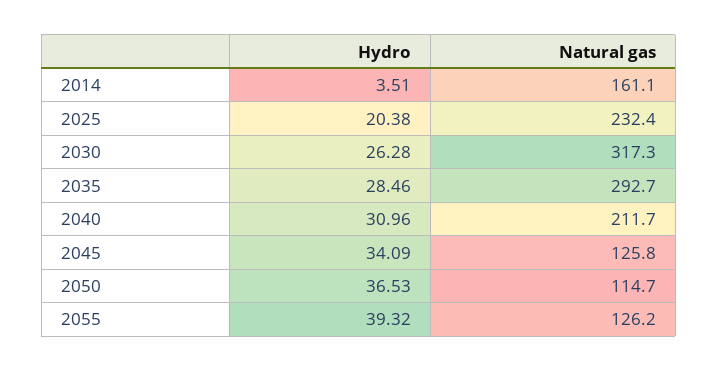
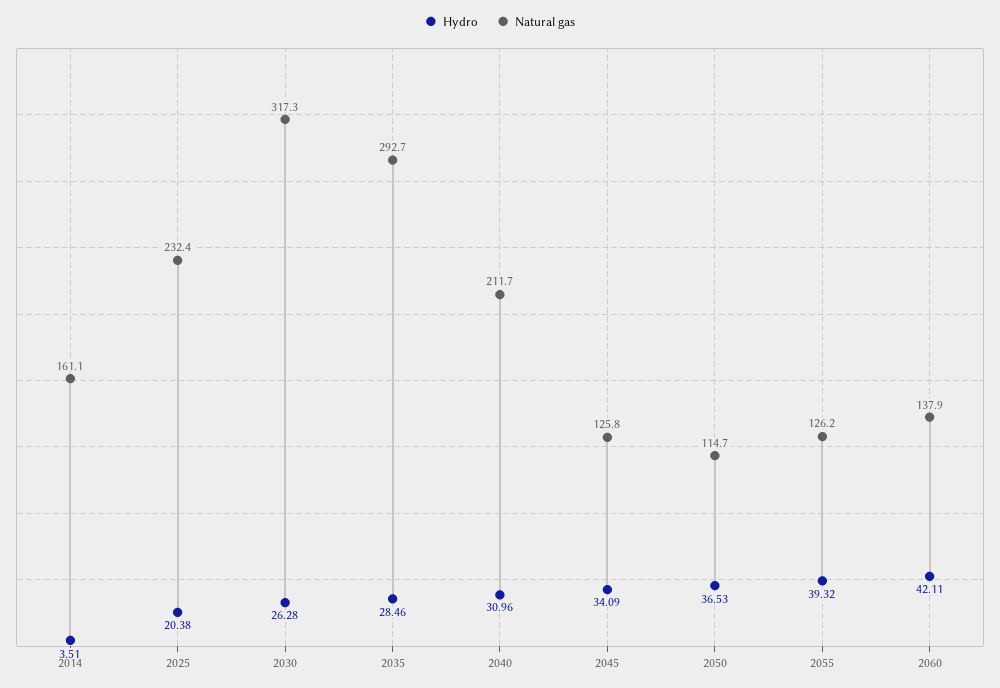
Hydro, 2060: none -> 42.11
Natural gas, 2060: none -> 137.9

